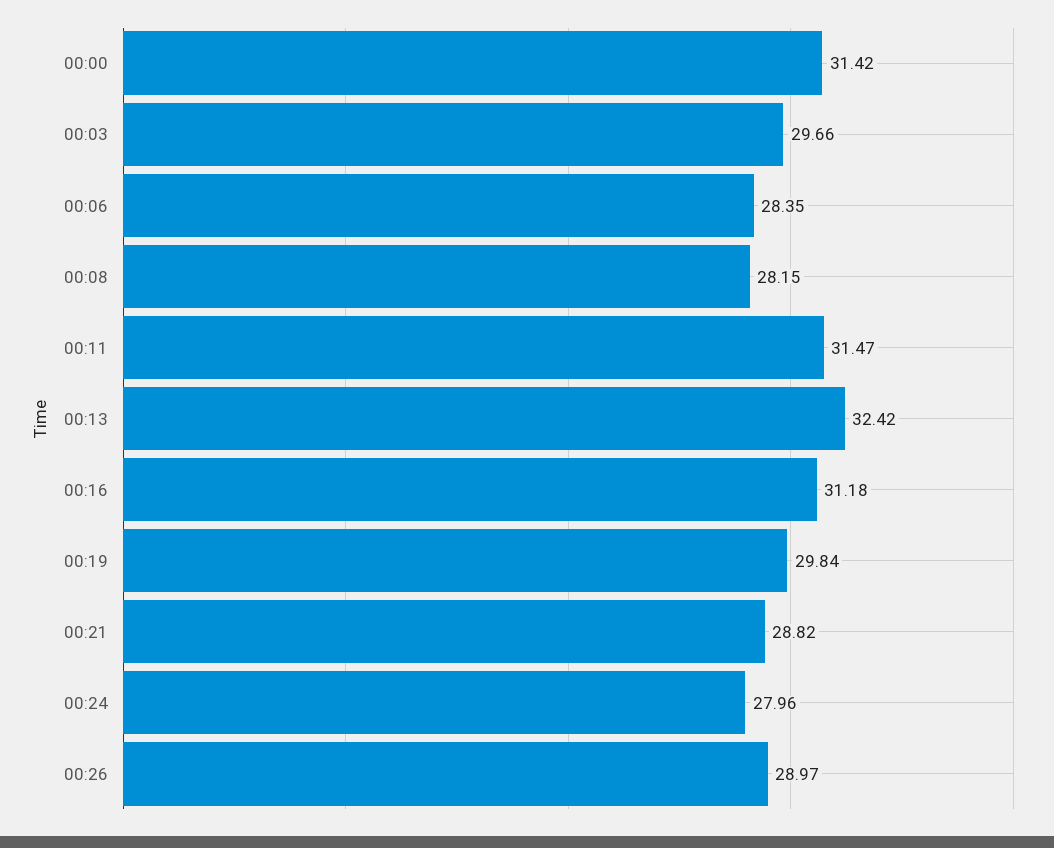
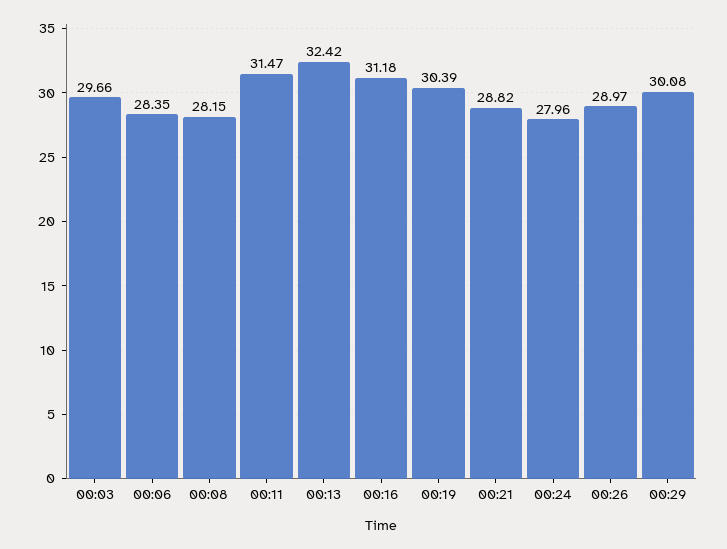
00:00: 31.42 -> none
00:19: 29.84 -> 30.39
00:29: none -> 30.08

